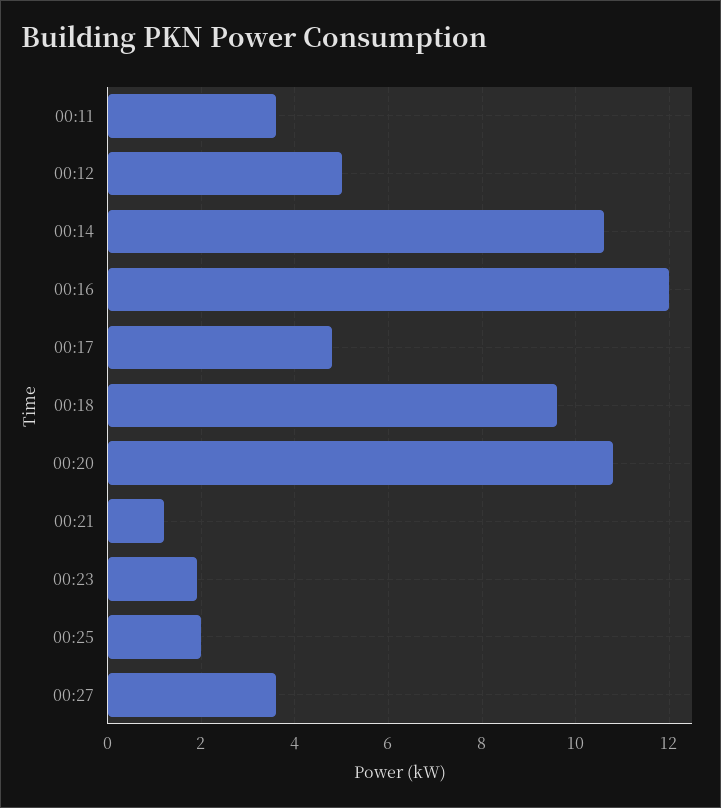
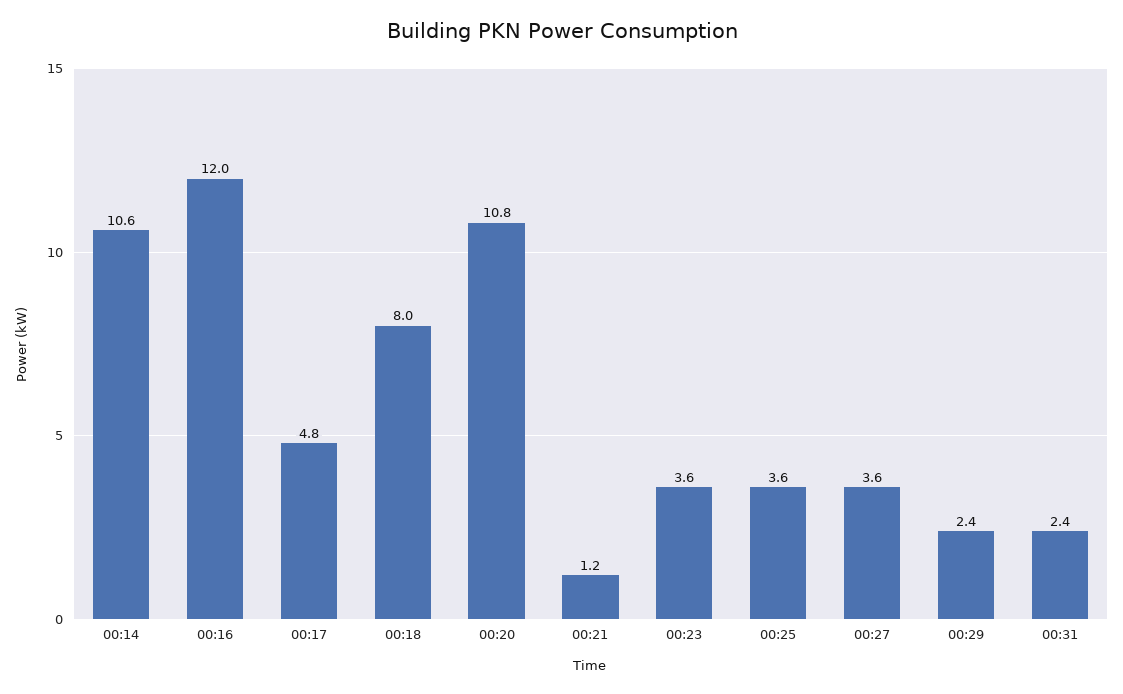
00:11: 3.5 -> none
00:12: 5 -> none
00:18: 9.5 -> 8
00:23: 2 -> 3.6
00:25: 2 -> 3.6
00:29: none -> 2.4
00:31: none -> 2.4

